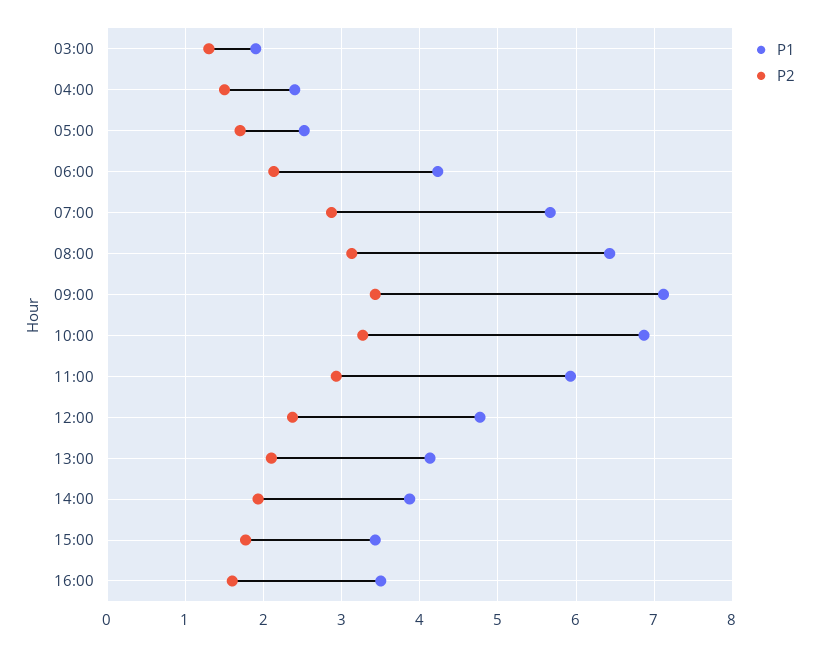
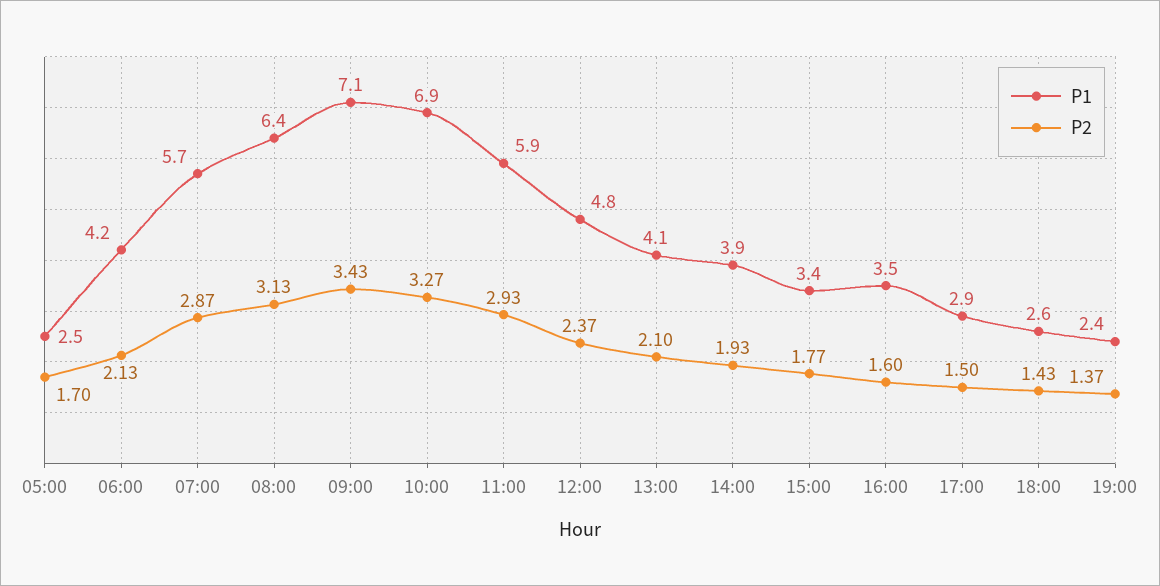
P1, 03:00: 1.9 -> none
P2, 03:00: 1.3 -> none
P1, 04:00: 2.4 -> none
P2, 04:00: 1.5 -> none
P1, 17:00: none -> 2.9
P2, 17:00: none -> 1.5
P1, 18:00: none -> 2.6
P2, 18:00: none -> 1.43
P1, 19:00: none -> 2.4
P2, 19:00: none -> 1.37

